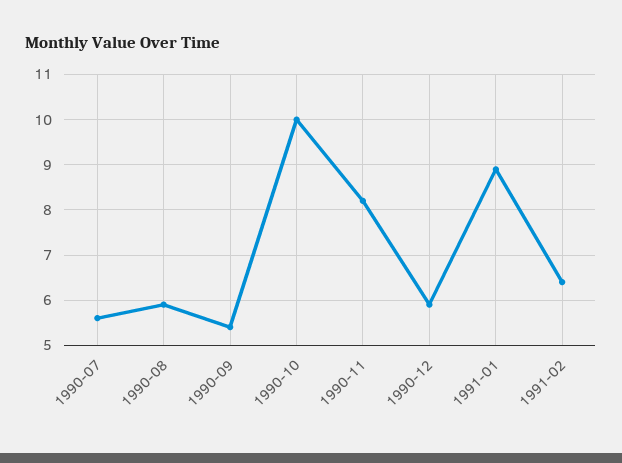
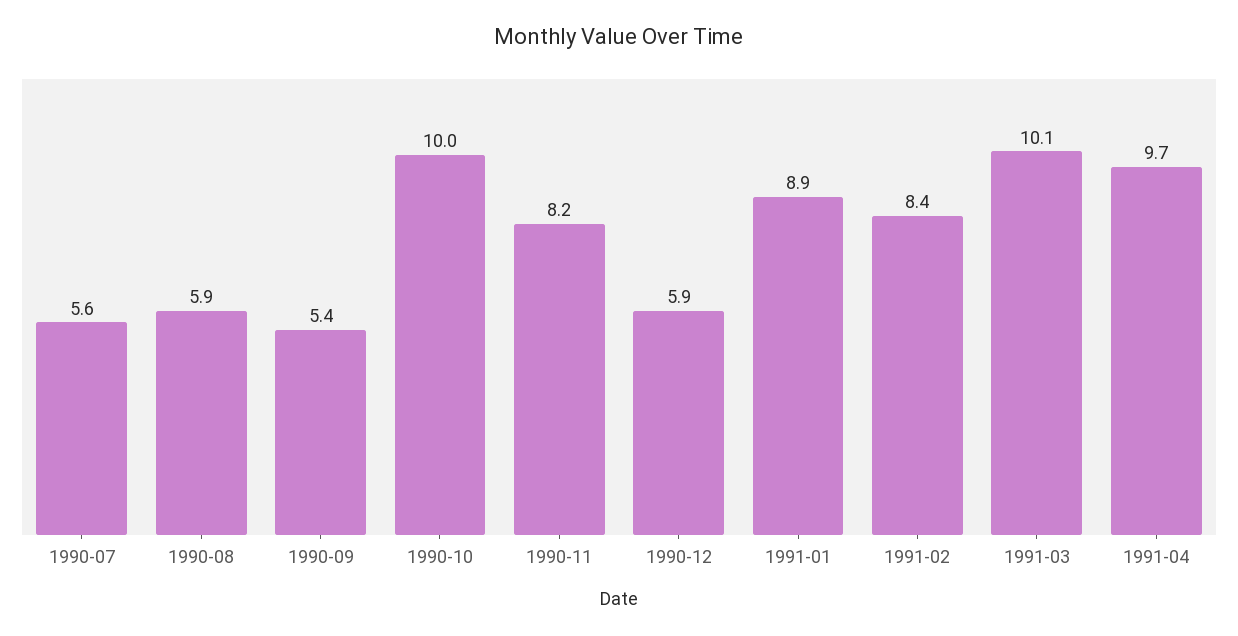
1991-02: 6.5 -> 8.4
1991-03: none -> 10.1
1991-04: none -> 9.7

